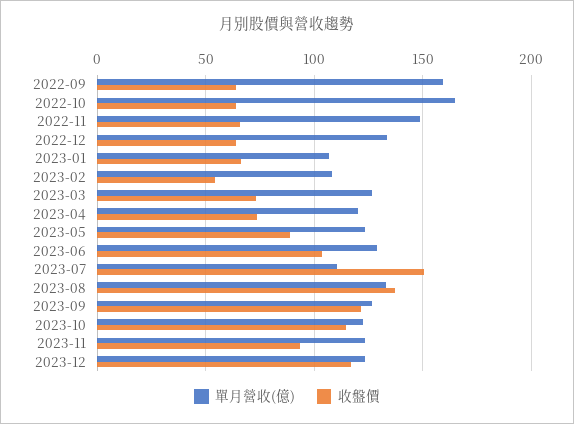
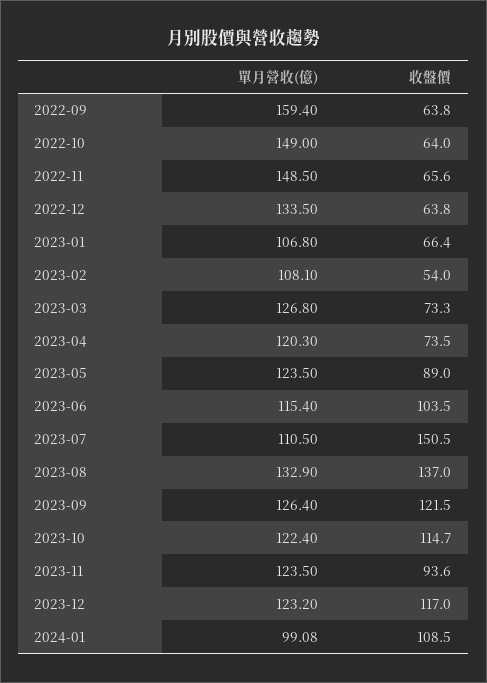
單月營收(億), 2022-10: 165 -> 149
單月營收(億), 2023-06: 130 -> 115.4
單月營收(億), 2024-01: none -> 99.08
收盤價, 2024-01: none -> 108.5

